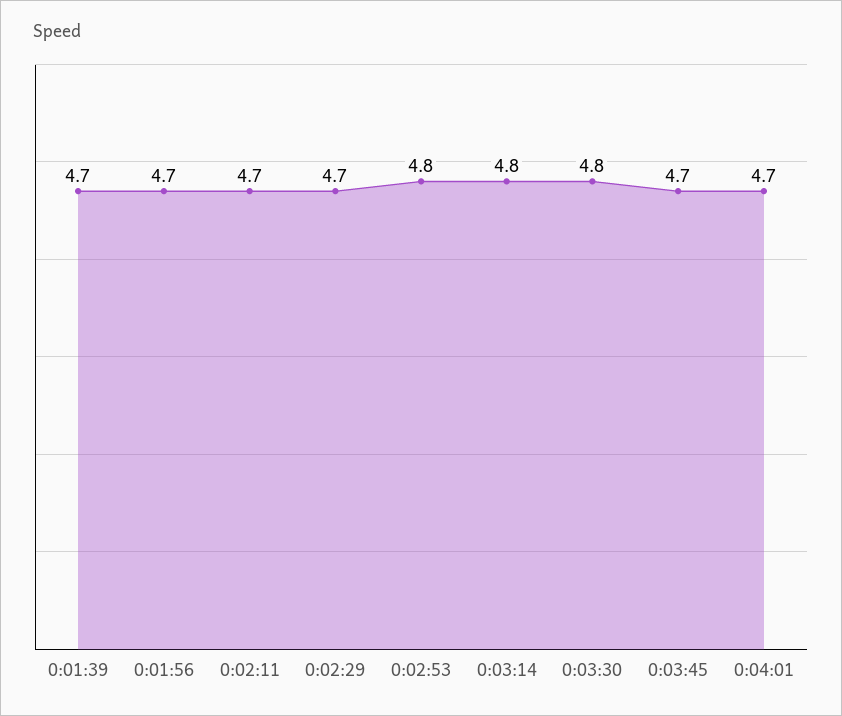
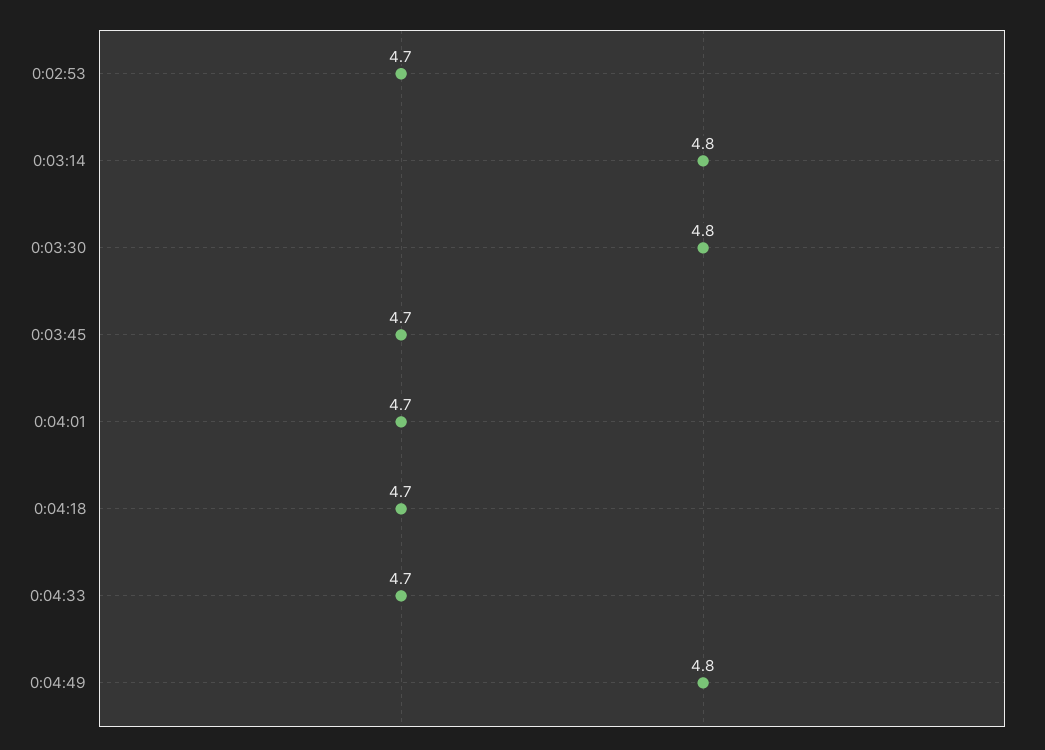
0:01:39: 4.7 -> none
0:01:56: 4.7 -> none
0:02:11: 4.7 -> none
0:02:29: 4.7 -> none
0:02:53: 4.8 -> 4.7
0:04:18: none -> 4.7
0:04:33: none -> 4.7
0:04:49: none -> 4.8

